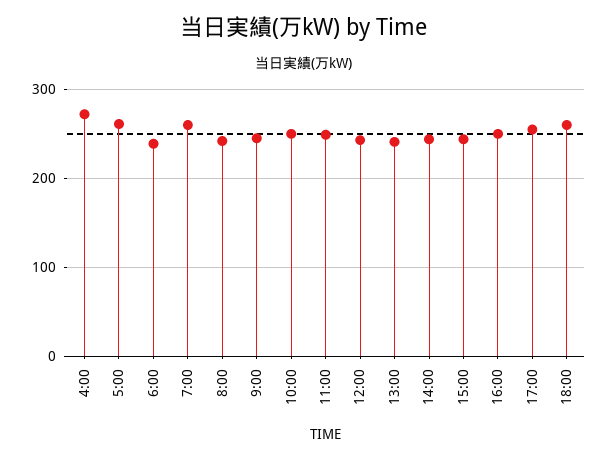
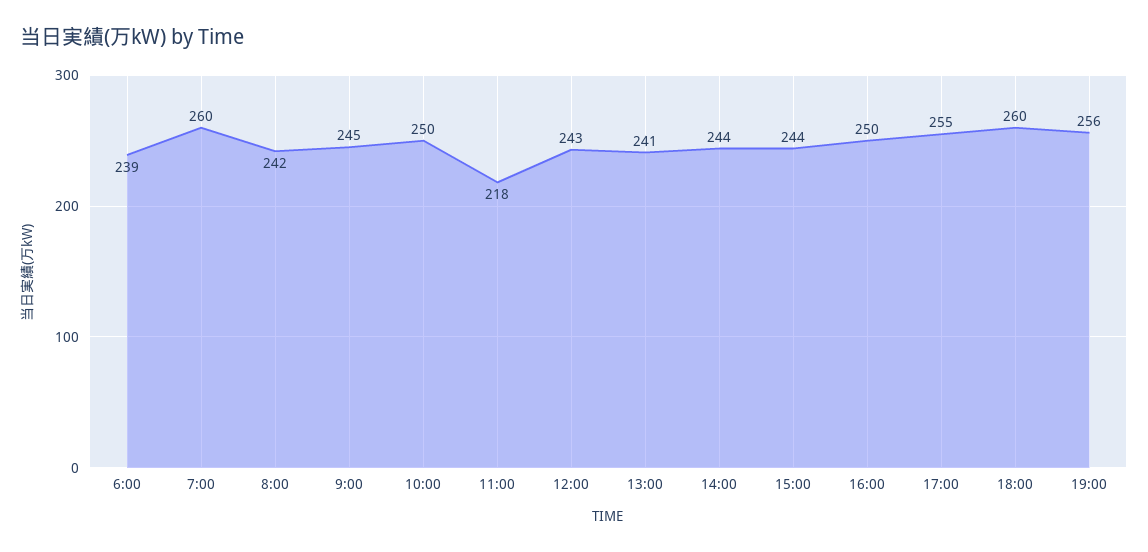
4:00: 270 -> none
5:00: 260 -> none
11:00: 250 -> 218
19:00: none -> 256

